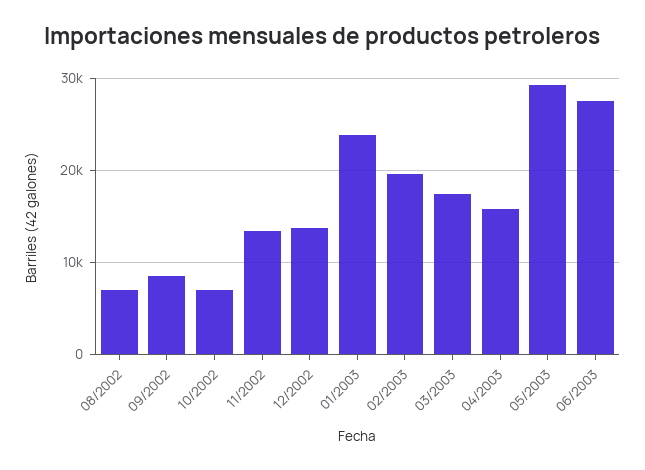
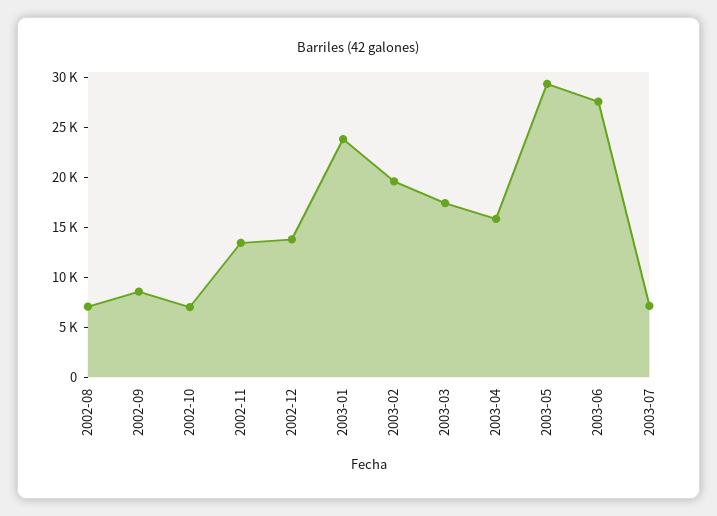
2003-07: none -> 7000

